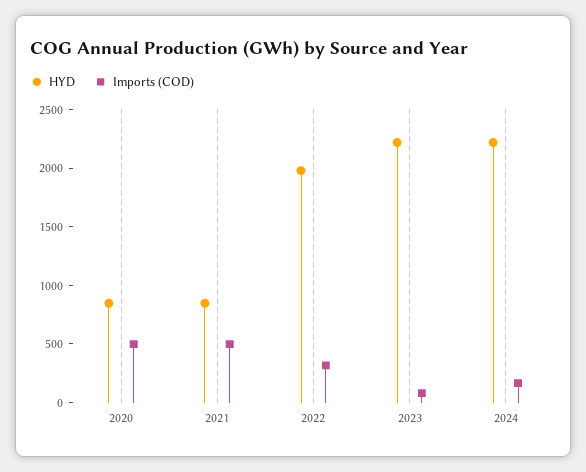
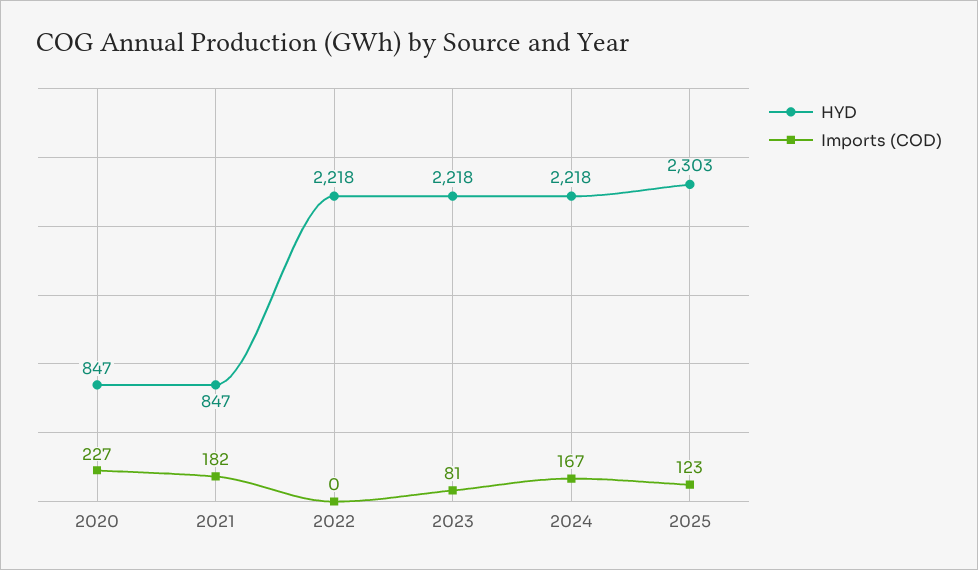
Imports (COD), 2020: 500 -> 227
Imports (COD), 2021: 500 -> 182
HYD, 2022: 2000 -> 2218
Imports (COD), 2022: 300 -> 0
HYD, 2025: none -> 2303
Imports (COD), 2025: none -> 123

